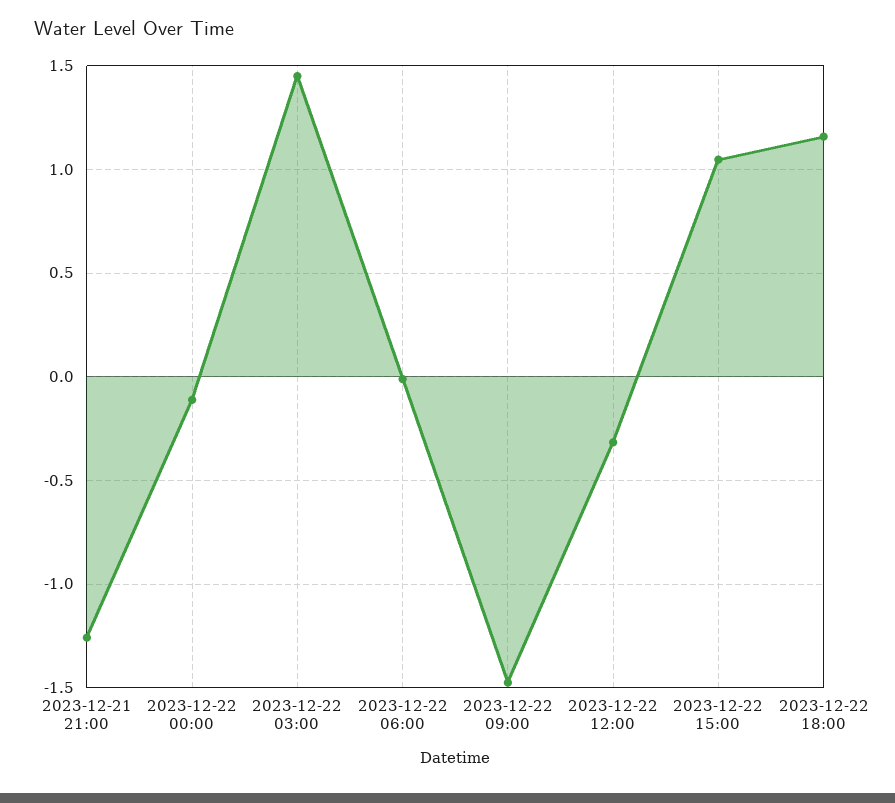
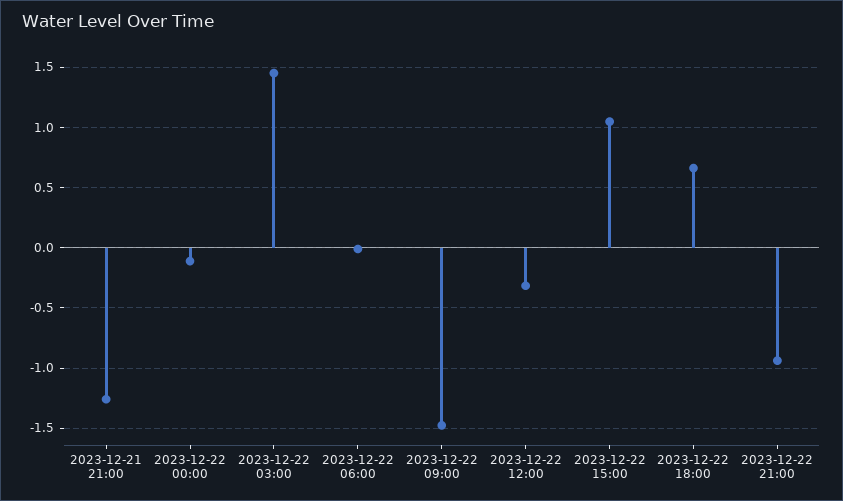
2023-12-22 18:00: 1.15 -> 0.65
2023-12-22 21:00: none -> -0.95

